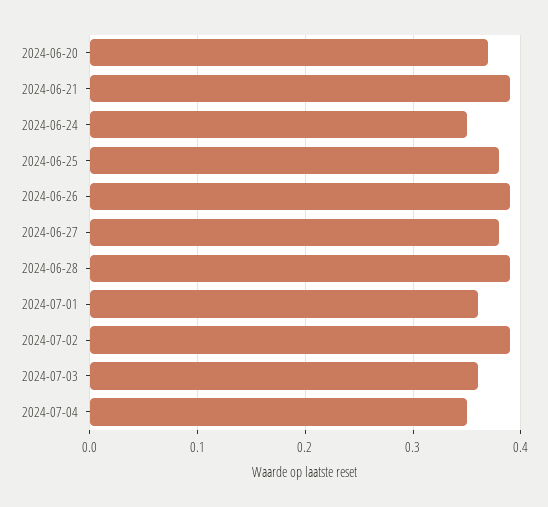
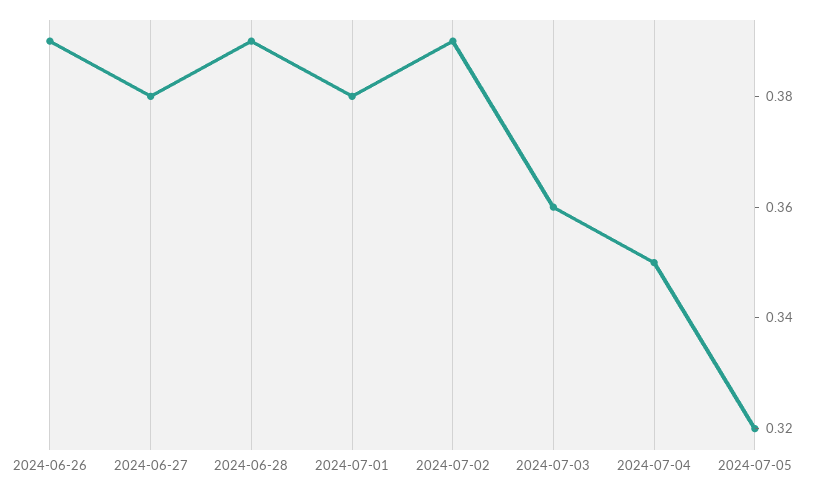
2024-06-20: 0.37 -> none
2024-06-21: 0.39 -> none
2024-06-24: 0.35 -> none
2024-06-25: 0.38 -> none
2024-07-01: 0.36 -> 0.38
2024-07-05: none -> 0.32

